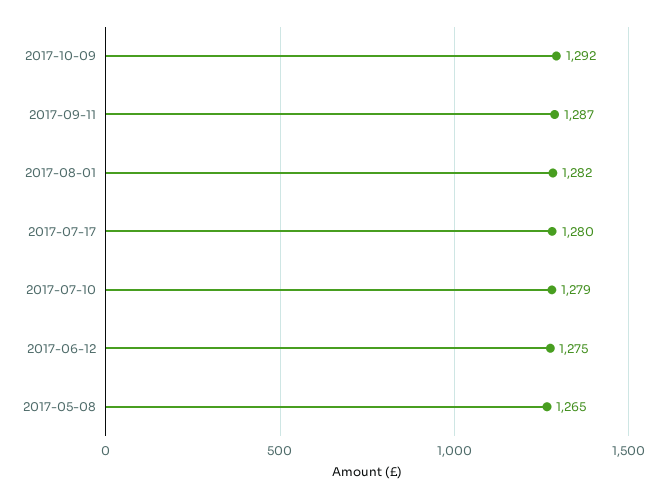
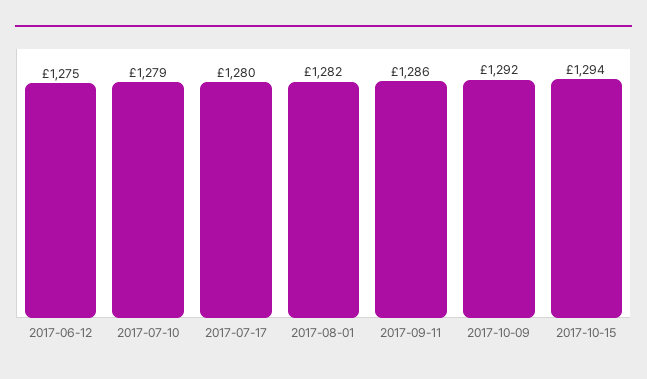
2017-09-11: 1287 -> 1286
2017-05-08: 1265 -> none
2017-10-15: none -> 1294

